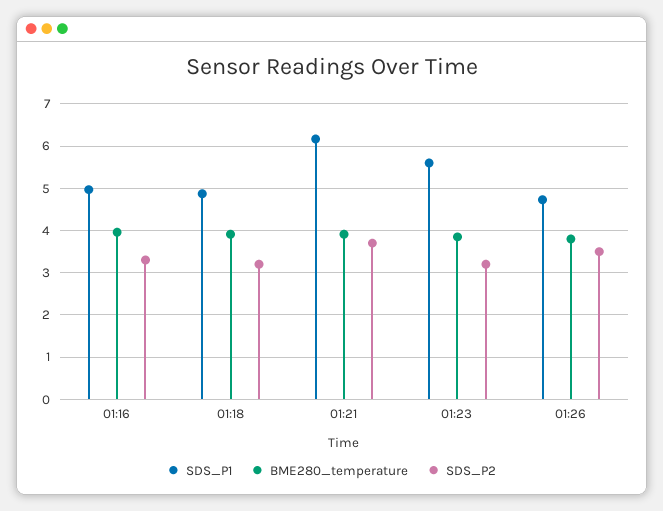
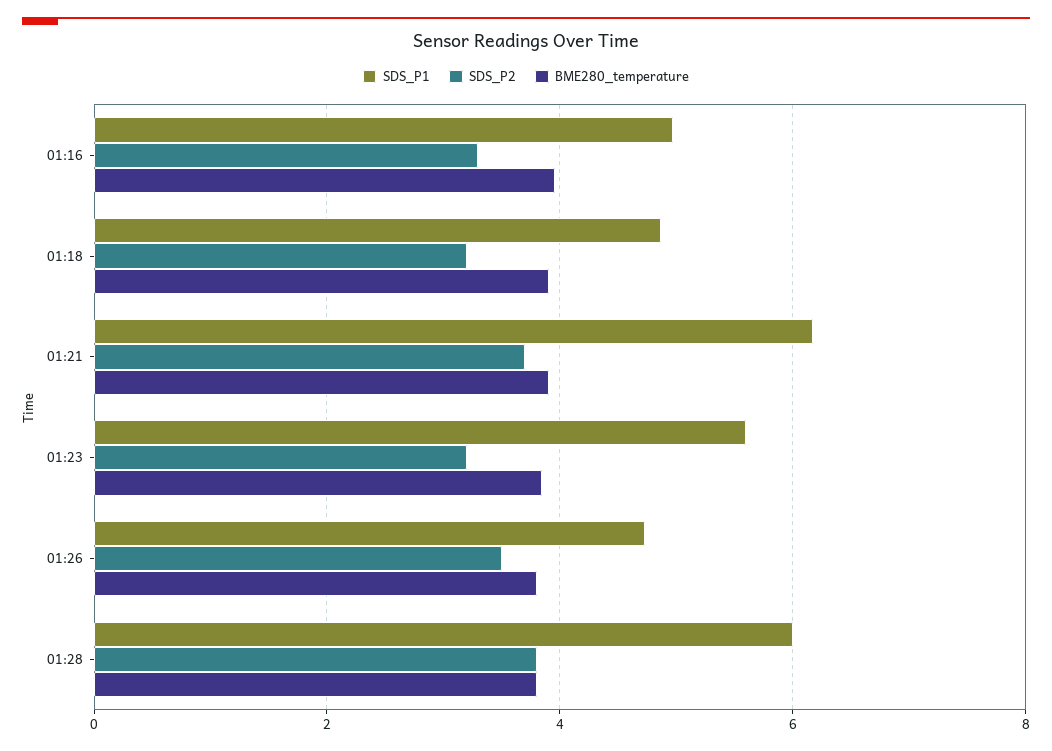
SDS_P1, 01:28: none -> 6
SDS_P2, 01:28: none -> 3.8
BME280_temperature, 01:28: none -> 3.8

